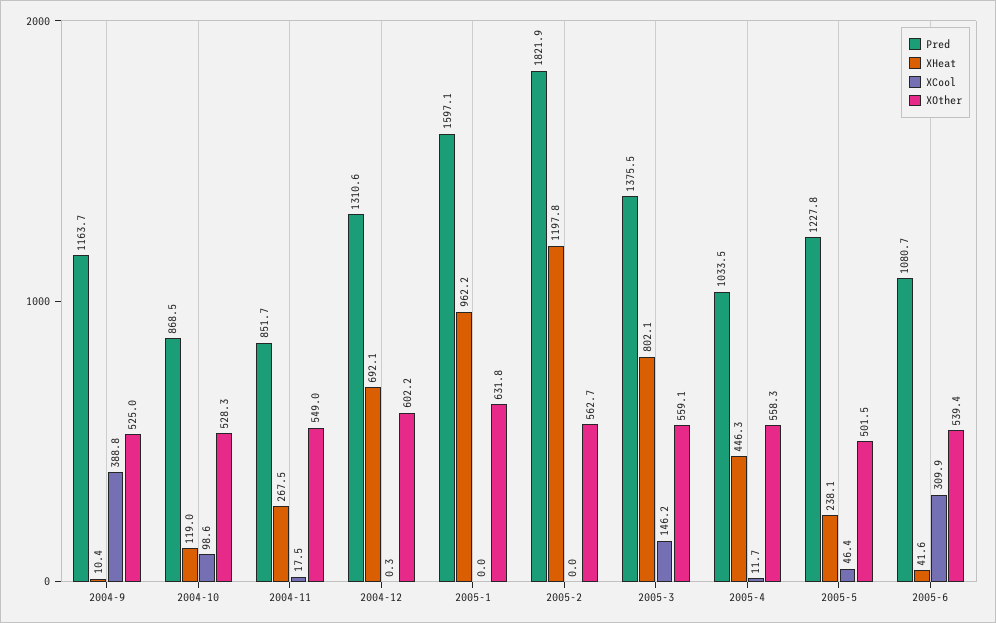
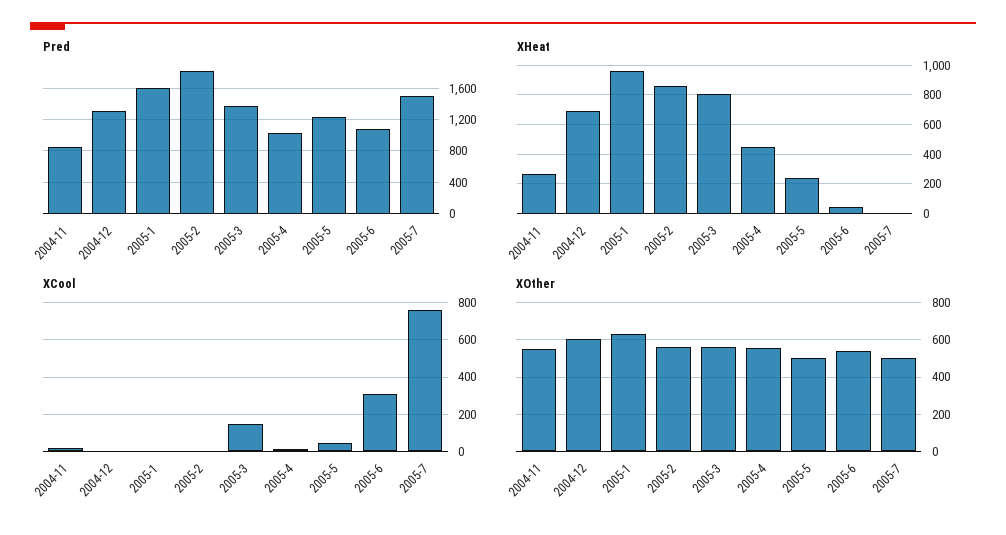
Pred, 2004-9: 1163.7 -> none
XHeat, 2004-9: 10.4 -> none
XCool, 2004-9: 388.8 -> none
XOther, 2004-9: 525 -> none
Pred, 2004-10: 868.5 -> none
XHeat, 2004-10: 119 -> none
XCool, 2004-10: 98.6 -> none
XOther, 2004-10: 528.3 -> none
XHeat, 2005-2: 1197.8 -> 850
Pred, 2005-7: none -> 1500
XHeat, 2005-7: none -> 0
XCool, 2005-7: none -> 750
XOther, 2005-7: none -> 500

